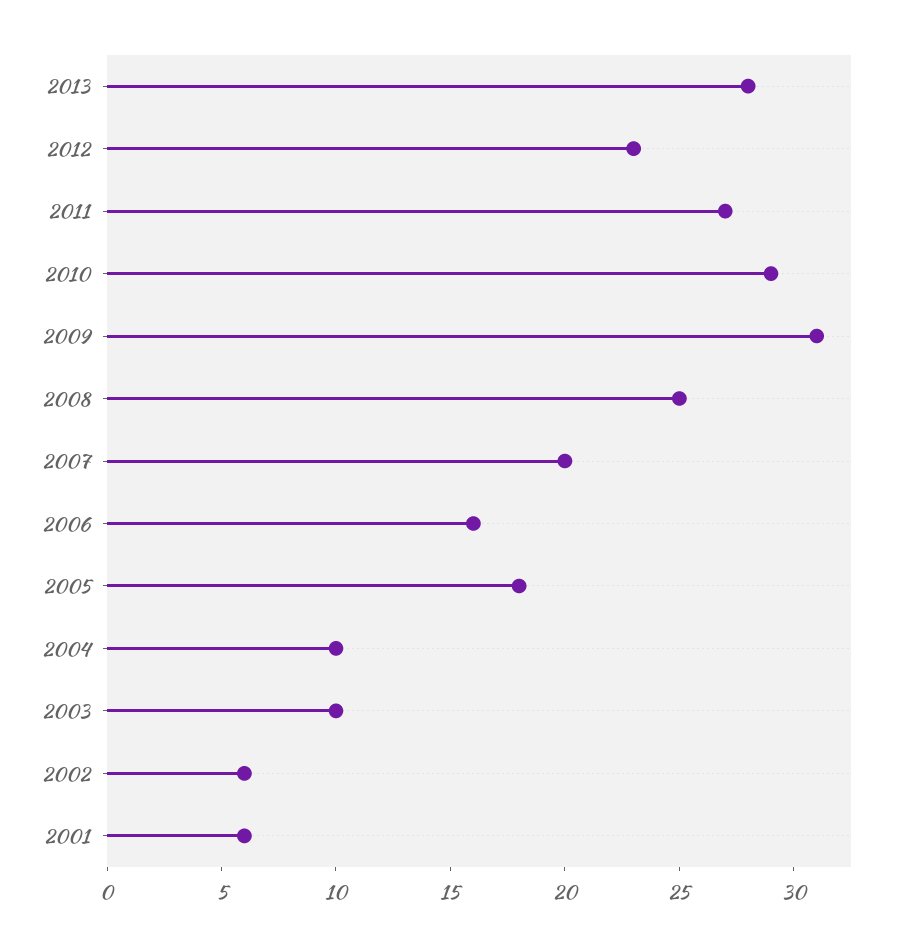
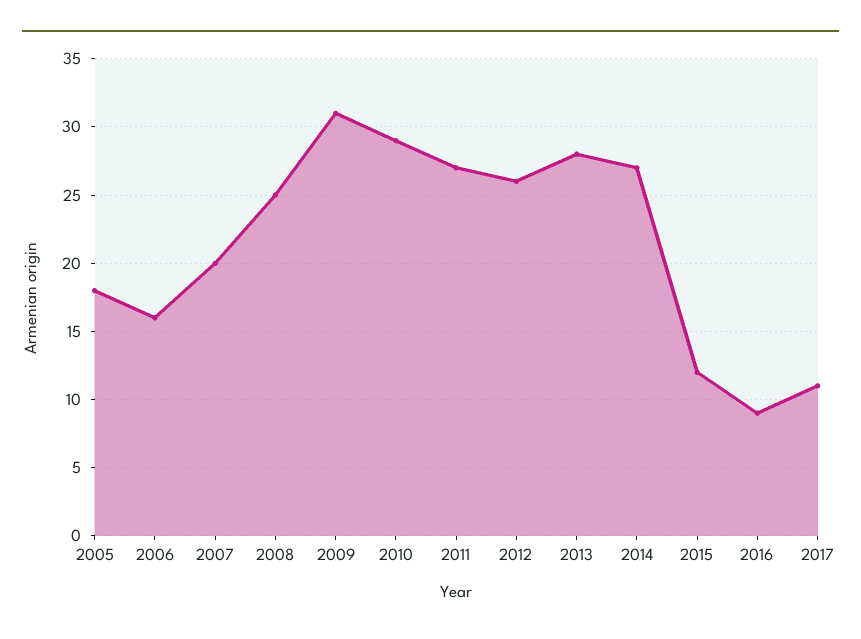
2012: 23 -> 26
2004: 10 -> none
2003: 10 -> none
2002: 6 -> none
2001: 6 -> none
2014: none -> 27
2015: none -> 12
2016: none -> 9
2017: none -> 11

